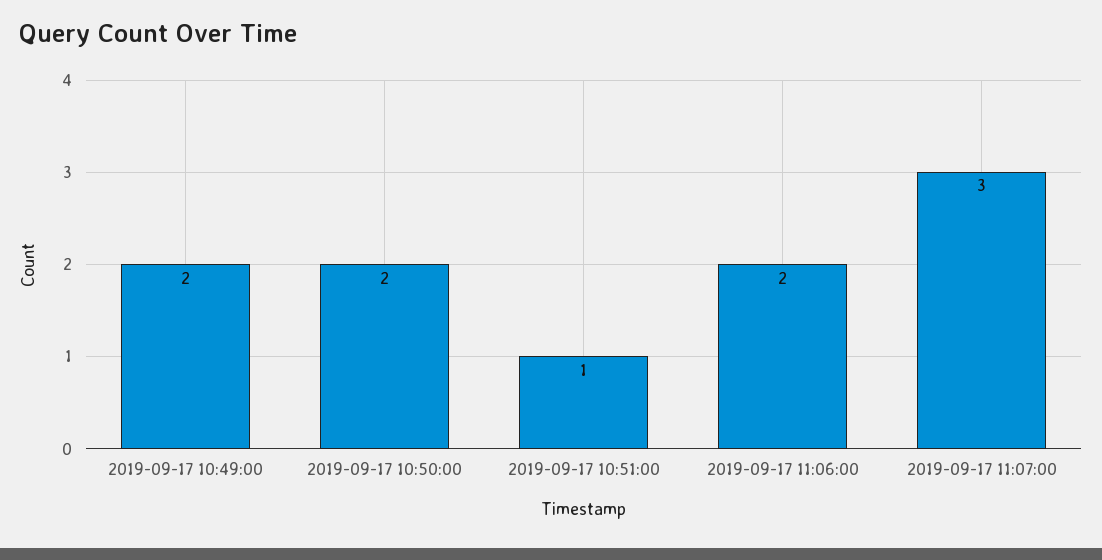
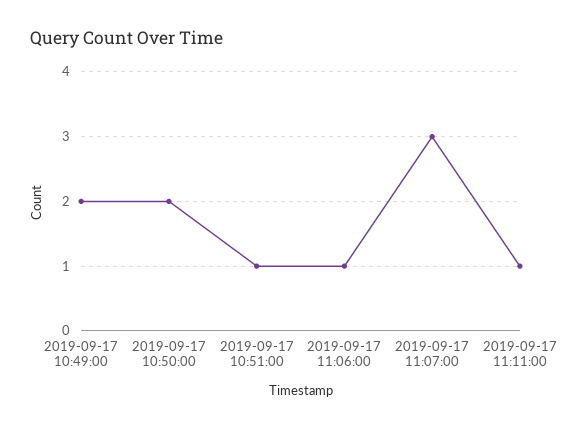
2019-09-17 11:06:00: 2 -> 1
2019-09-17 11:11:00: none -> 1

